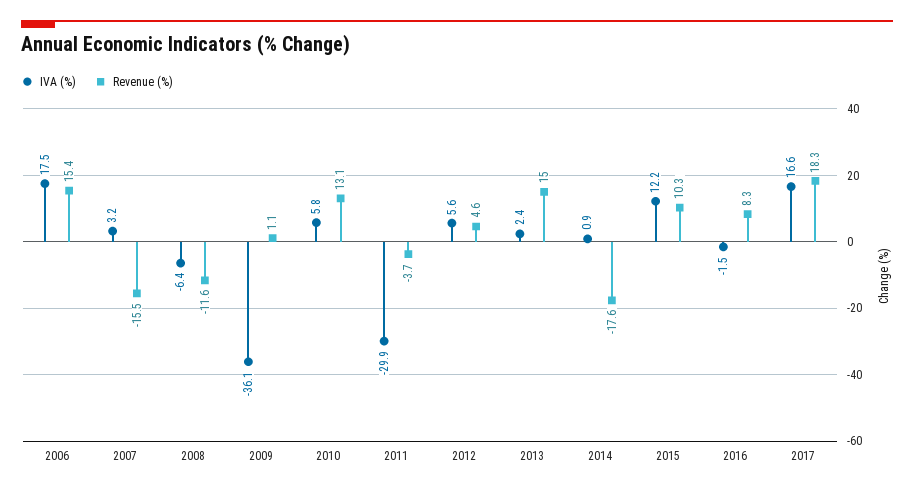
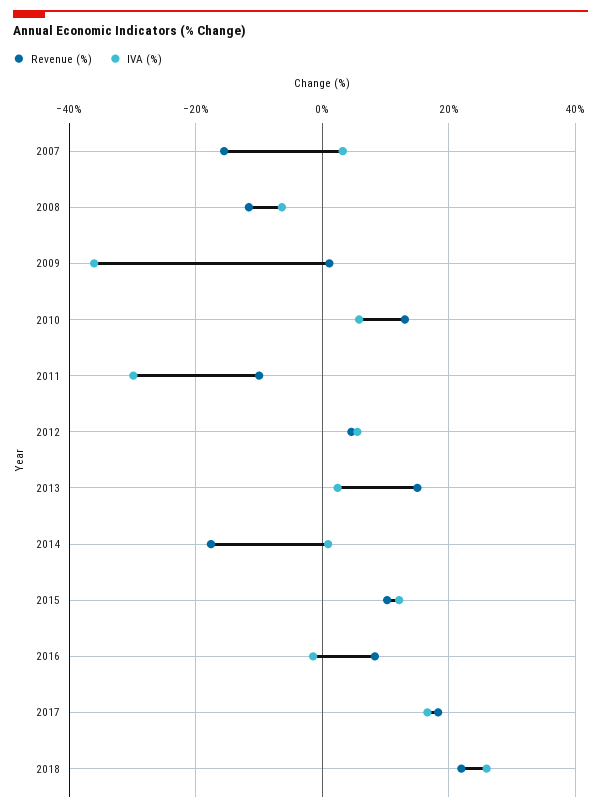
IVA (%), 2006: 17.5 -> none
Revenue (%), 2006: 15.4 -> none
Revenue (%), 2011: -3.7 -> -10
Revenue (%), 2018: none -> 22
IVA (%), 2018: none -> 26

